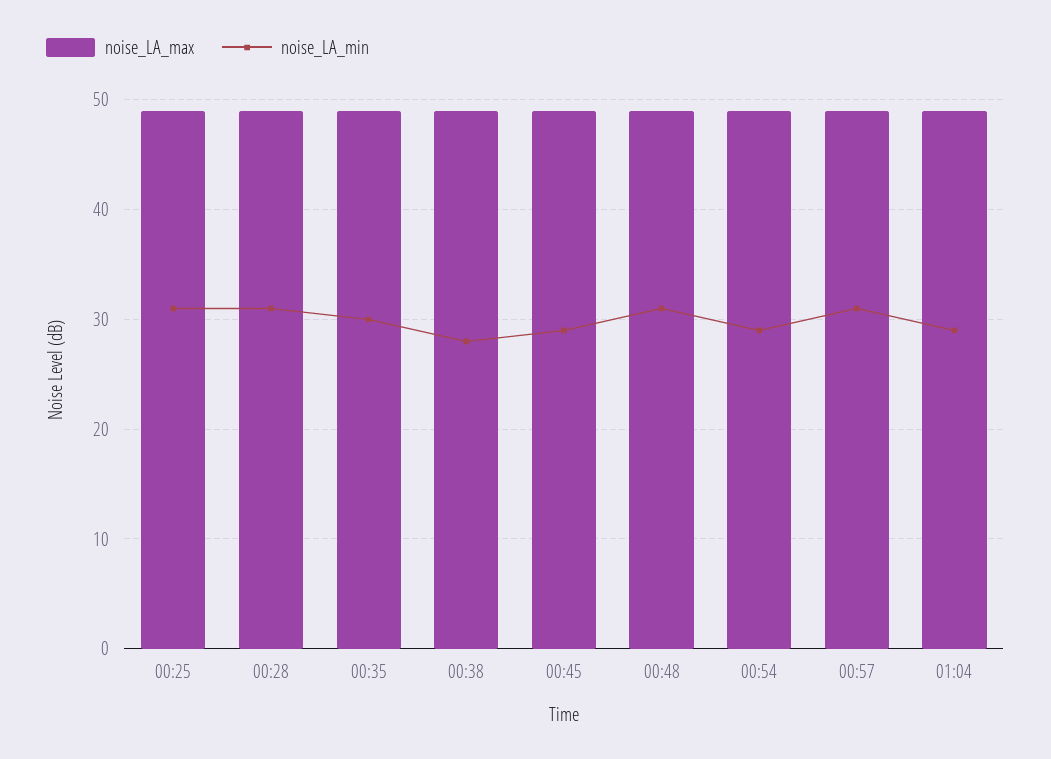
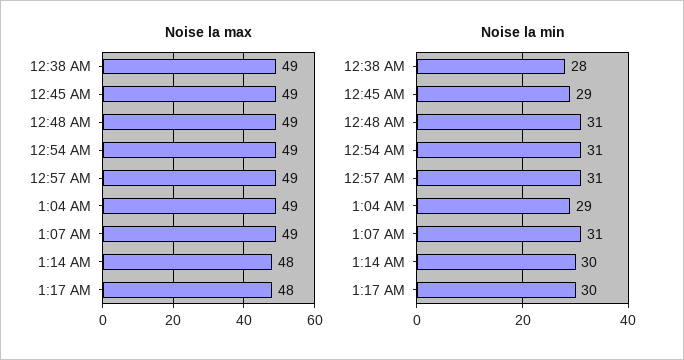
noise_LA_max, 00:25: 49 -> none
noise_LA_min, 00:25: 31 -> none
noise_LA_max, 00:28: 49 -> none
noise_LA_min, 00:28: 31 -> none
noise_LA_max, 00:35: 49 -> none
noise_LA_min, 00:35: 30 -> none
noise_LA_min, 00:54: 29 -> 31
noise_LA_max, 1:07 AM: none -> 49
noise_LA_max, 1:14 AM: none -> 48
noise_LA_max, 1:17 AM: none -> 48
noise_LA_min, 1:07 AM: none -> 31
noise_LA_min, 1:14 AM: none -> 30
noise_LA_min, 1:17 AM: none -> 30

